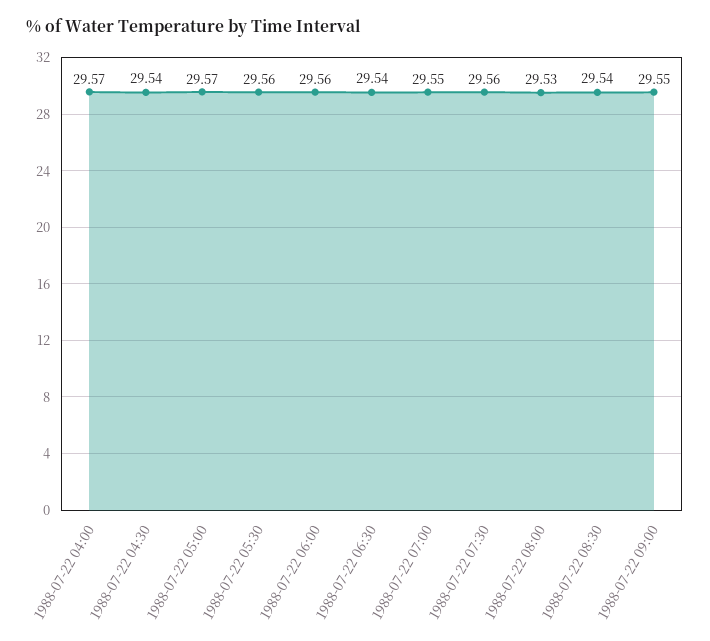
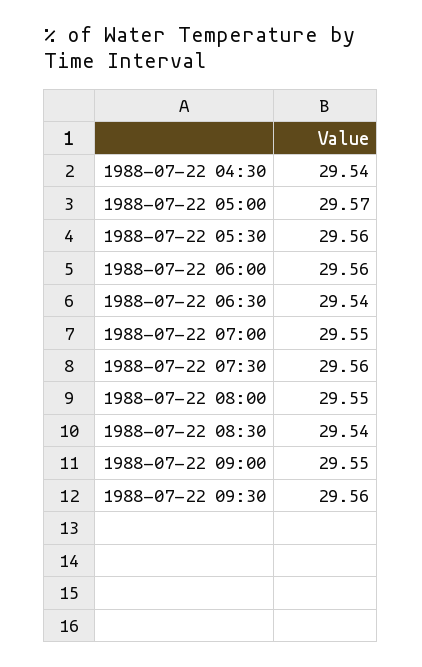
1988-07-22 04:00: 29.57 -> none
1988-07-22 08:00: 29.53 -> 29.55
1988-07-22 09:30: none -> 29.56

